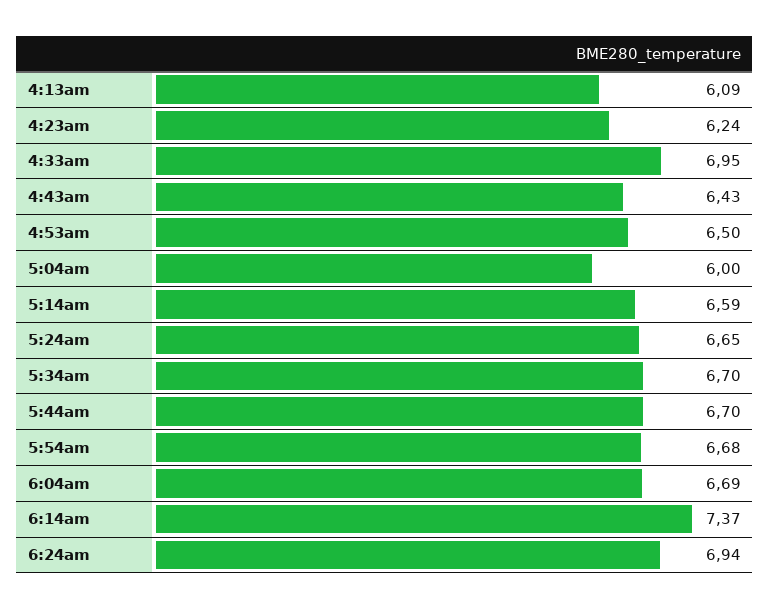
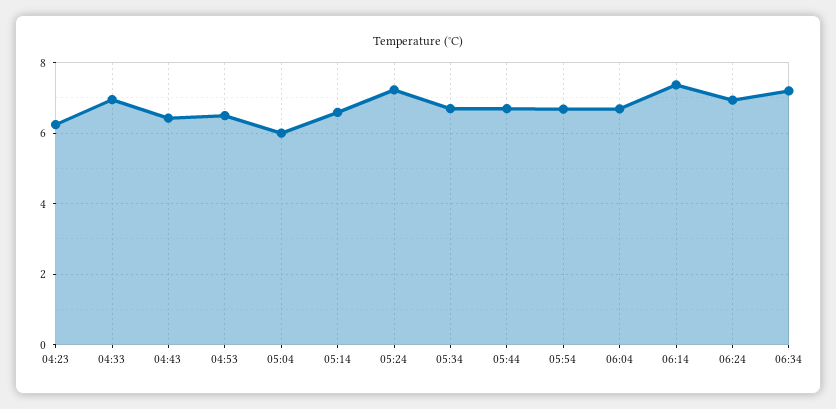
4:13am: 6.09 -> none
5:24am: 6.65 -> 7.2
06:34: none -> 7.2

